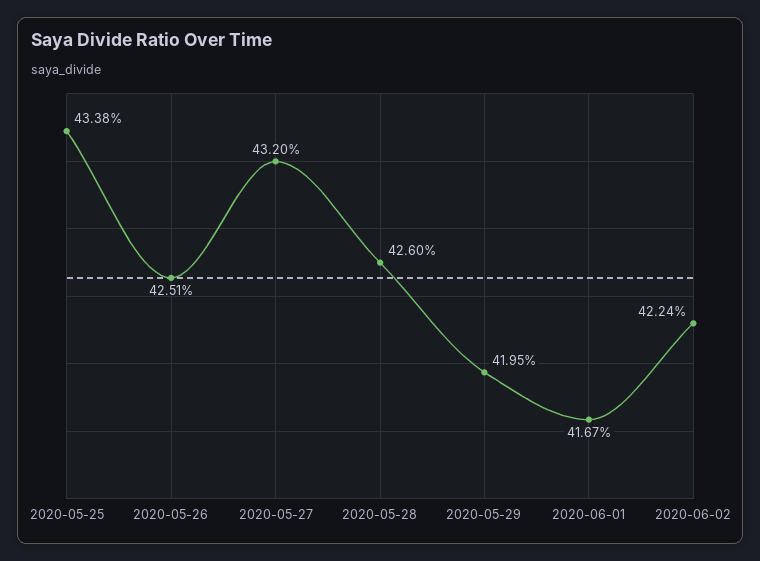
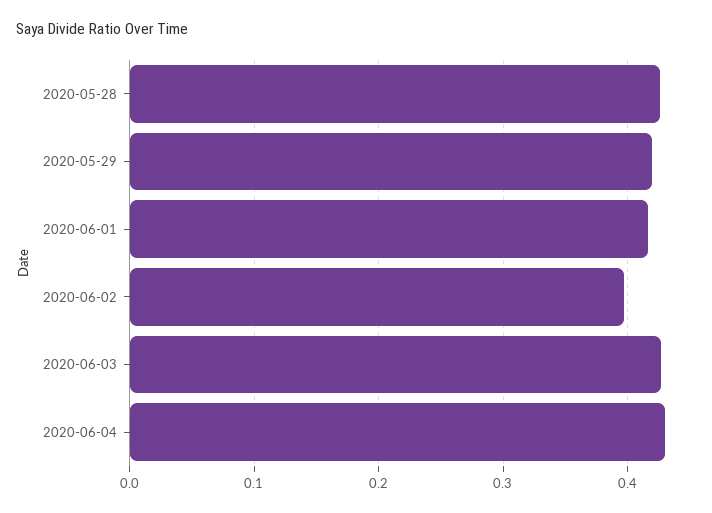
2020-05-25: 0.4338 -> none
2020-05-26: 0.4251 -> none
2020-05-27: 0.432 -> none
2020-06-02: 0.4224 -> 0.4
2020-06-03: none -> 0.43
2020-06-04: none -> 0.43

